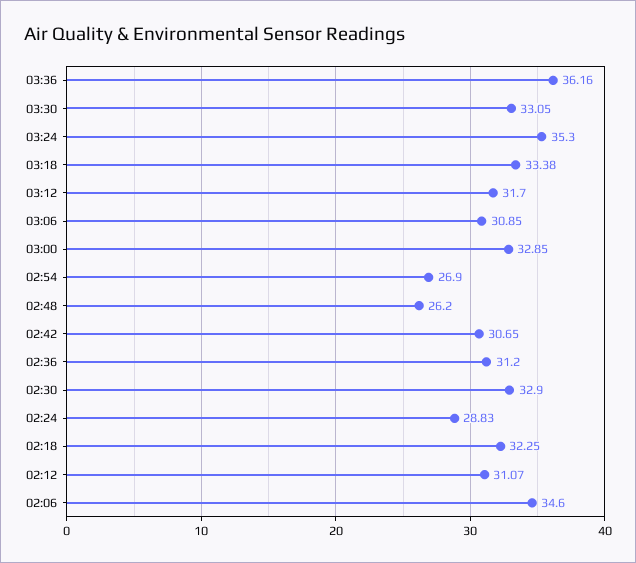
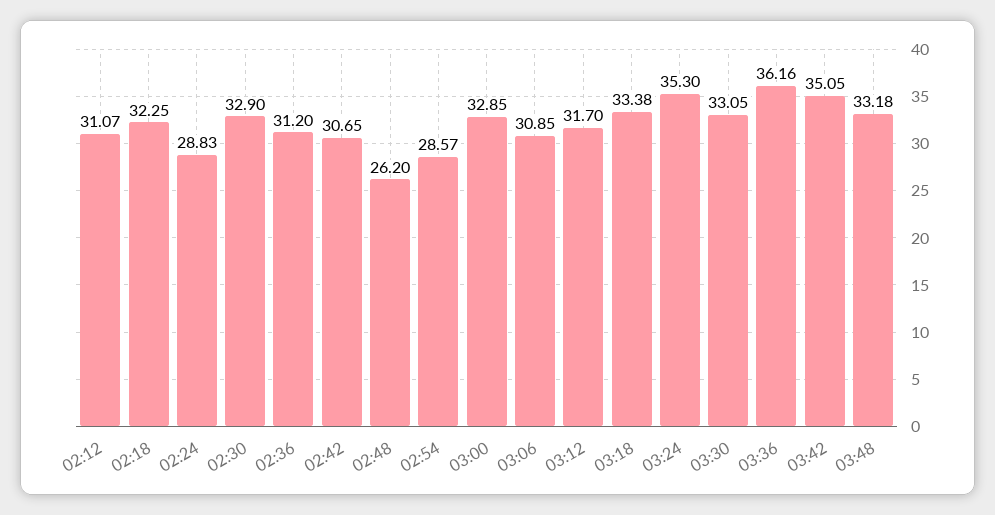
02:54: 26.9 -> 28.57
02:06: 34.6 -> none
03:42: none -> 35.05
03:48: none -> 33.18

